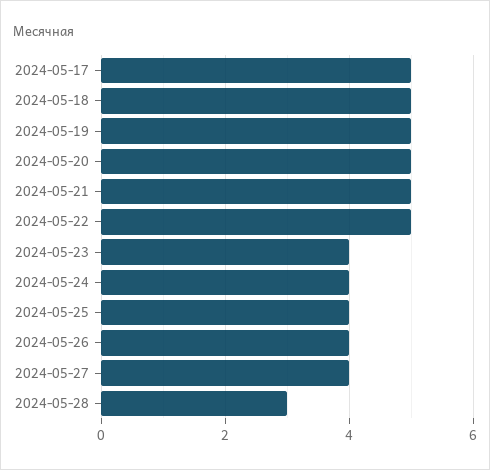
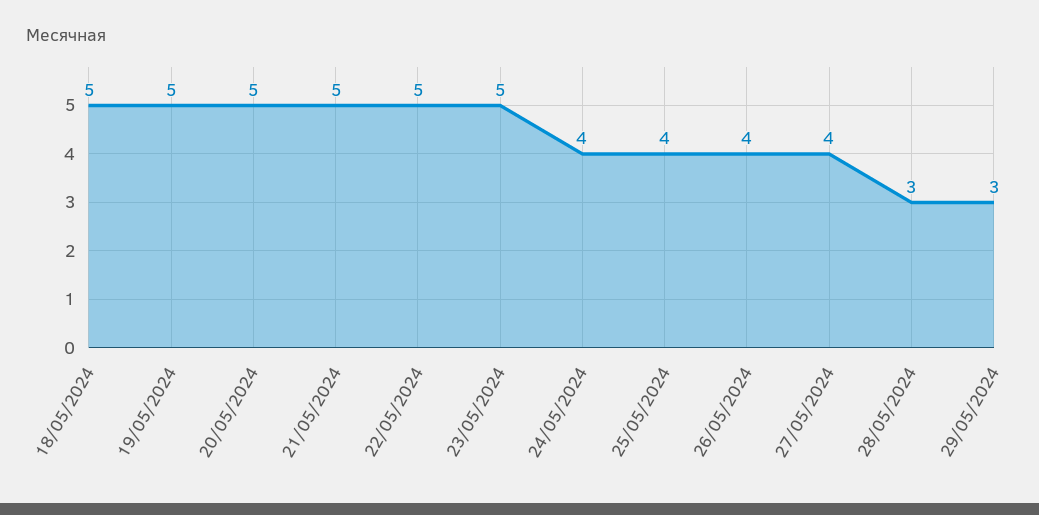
2024-05-17: 5 -> none
2024-05-23: 4 -> 5
29/05/2024: none -> 3

